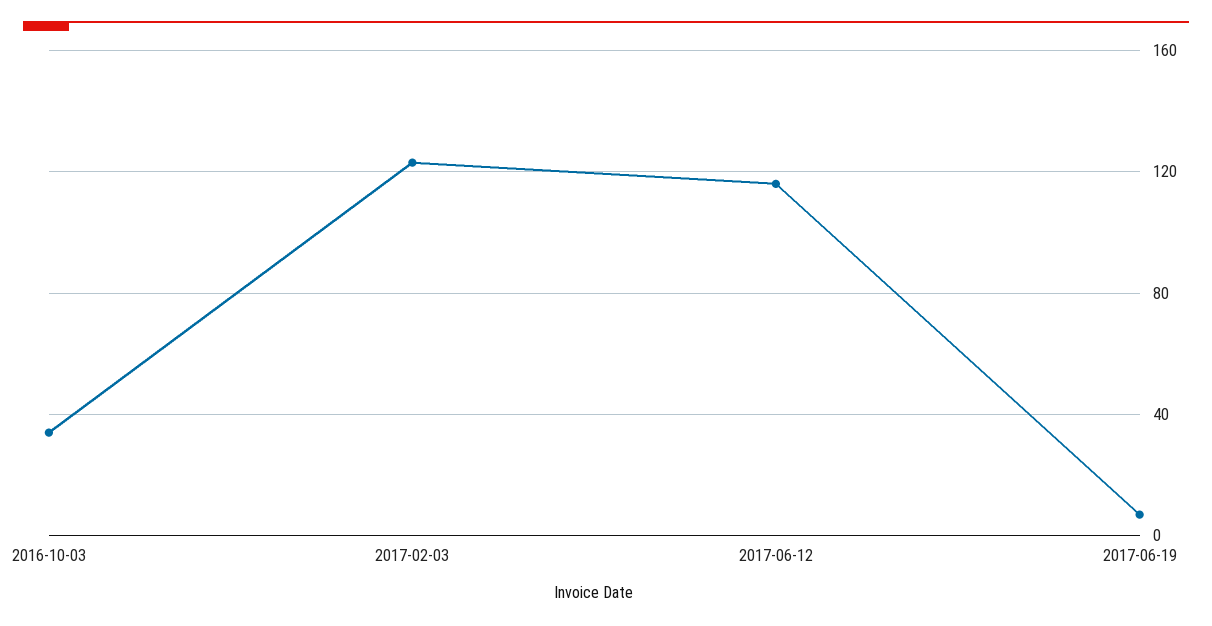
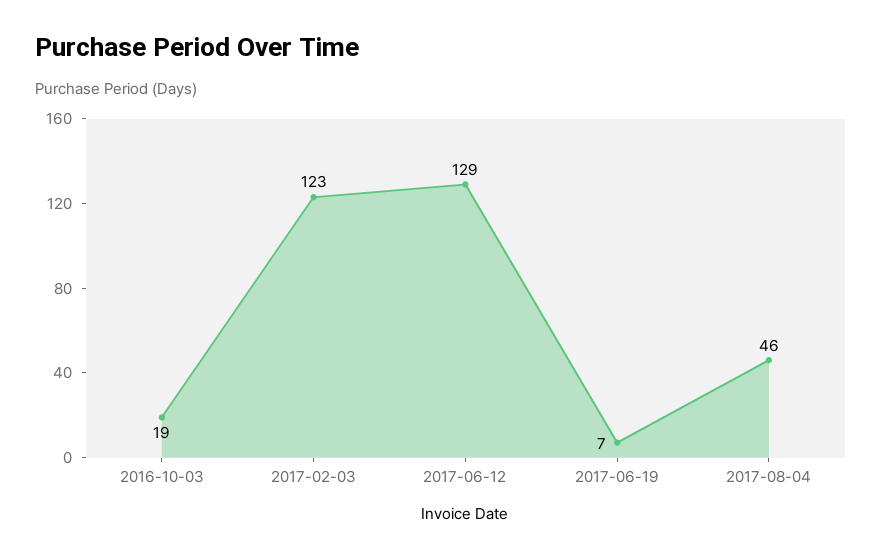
2016-10-03: 35 -> 19
2017-06-12: 115 -> 129
2017-08-04: none -> 46

